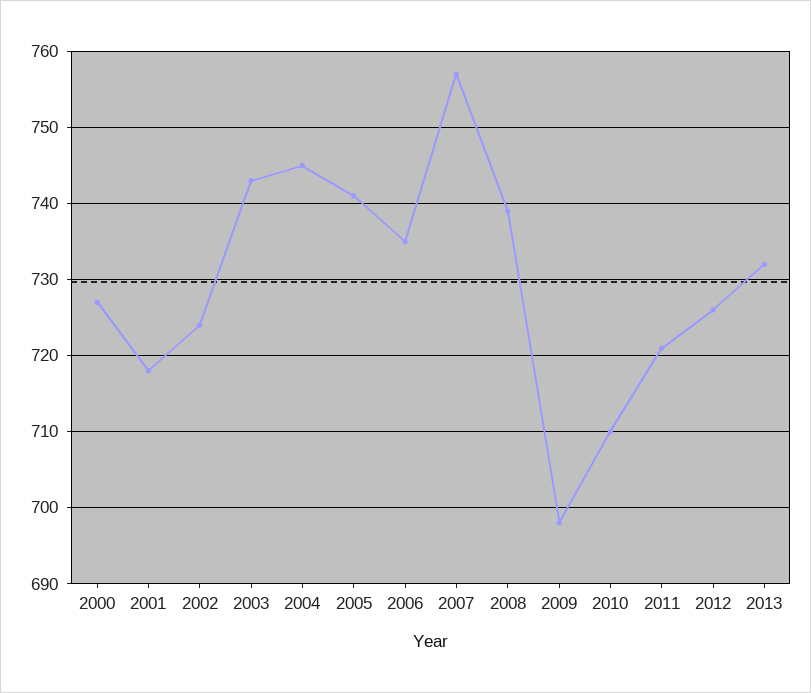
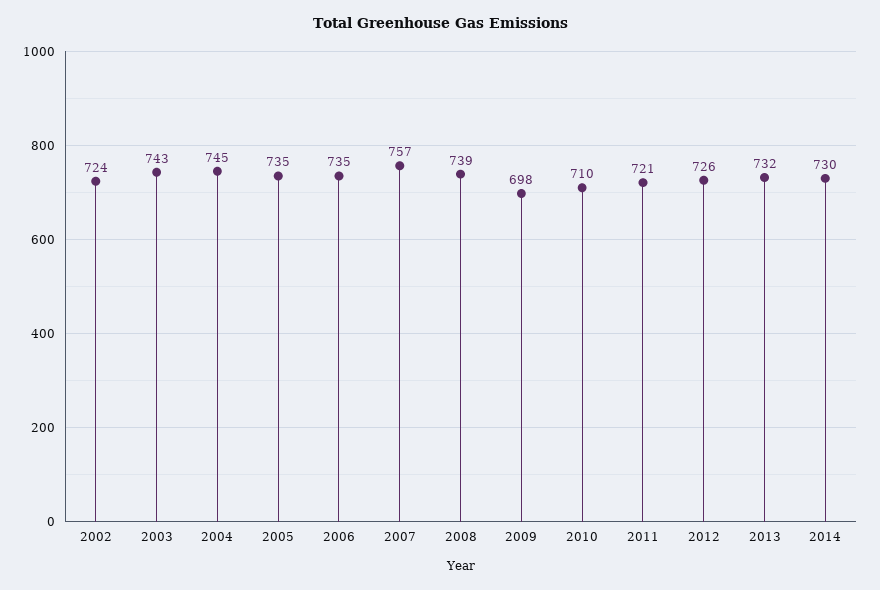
2000: 727 -> none
2001: 718 -> none
2005: 741 -> 735
2014: none -> 730

